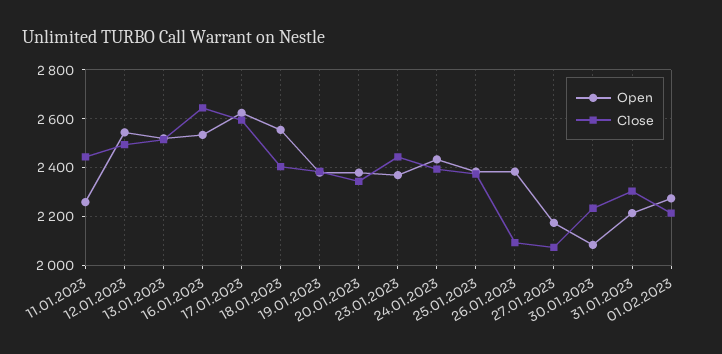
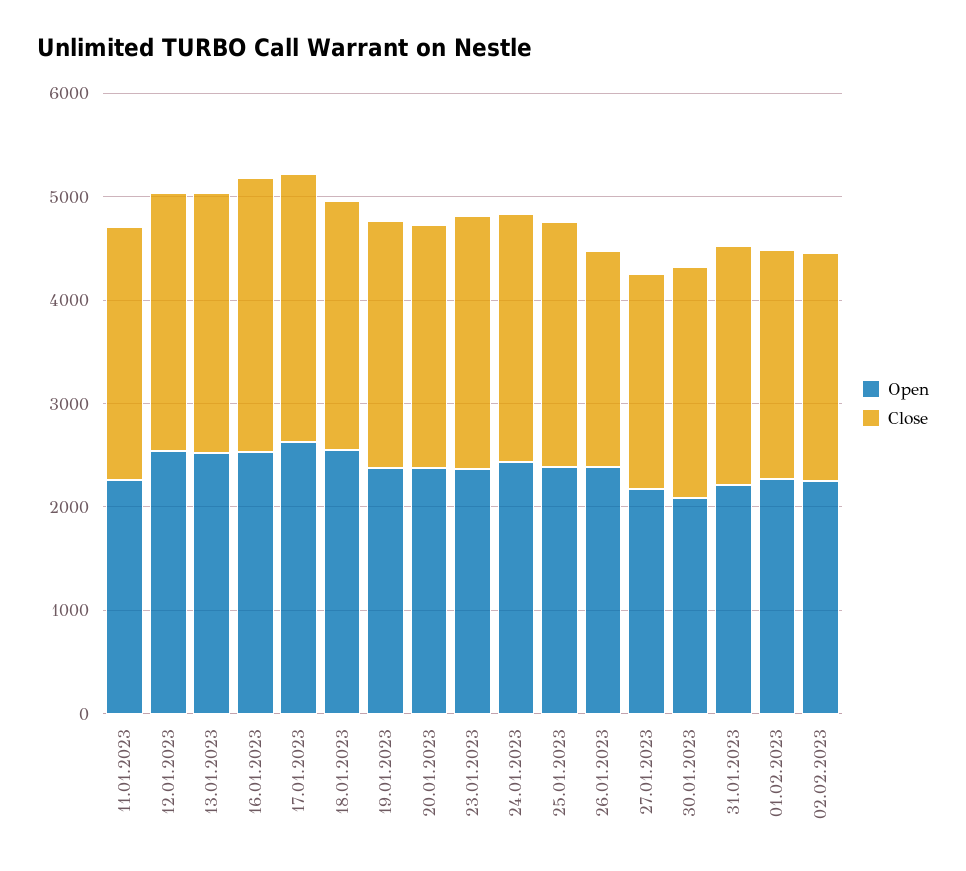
Open, 02.02.2023: none -> 2200
Close, 02.02.2023: none -> 2200

